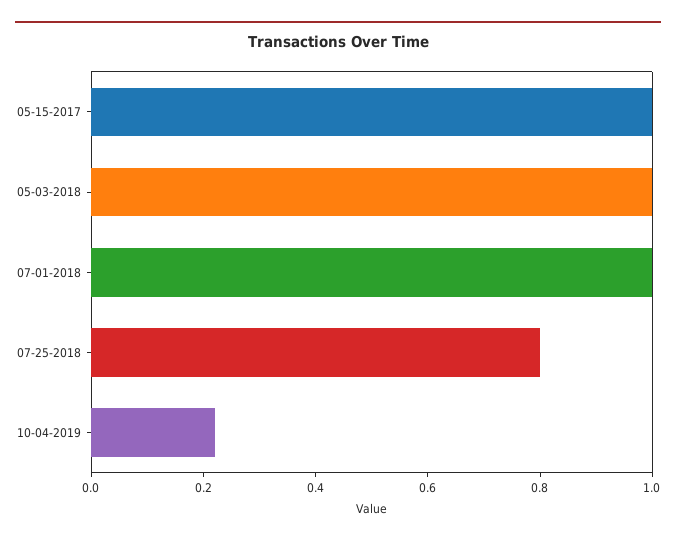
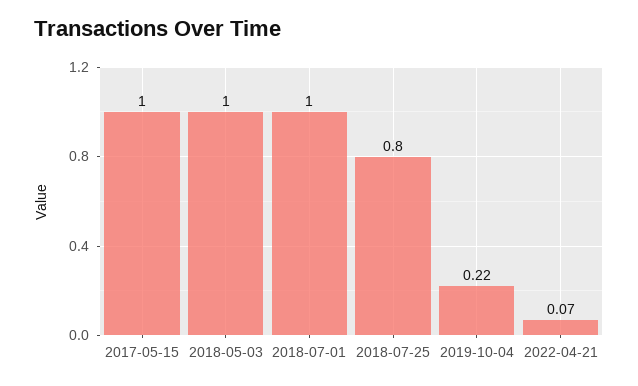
2022-04-21: none -> 0.07

